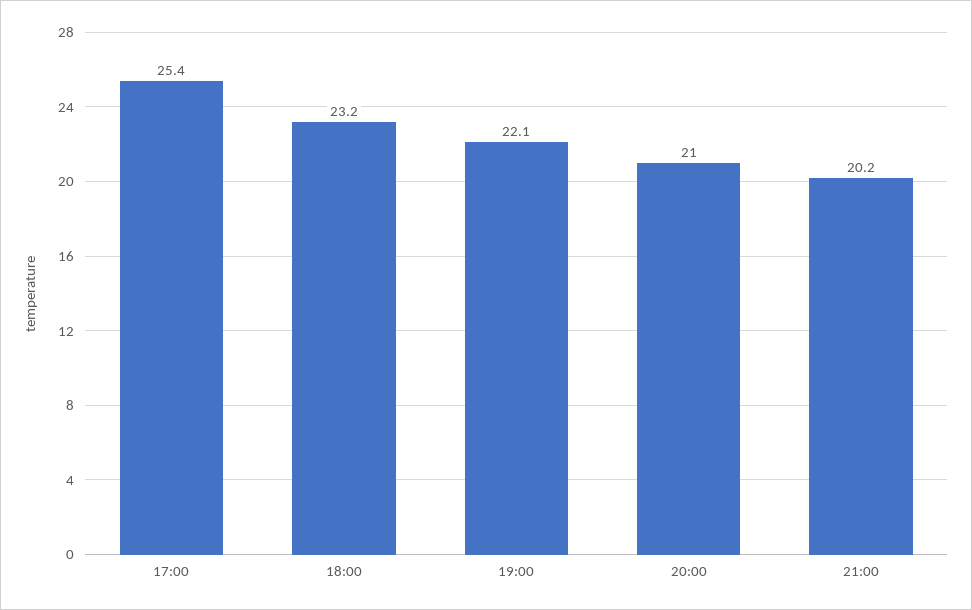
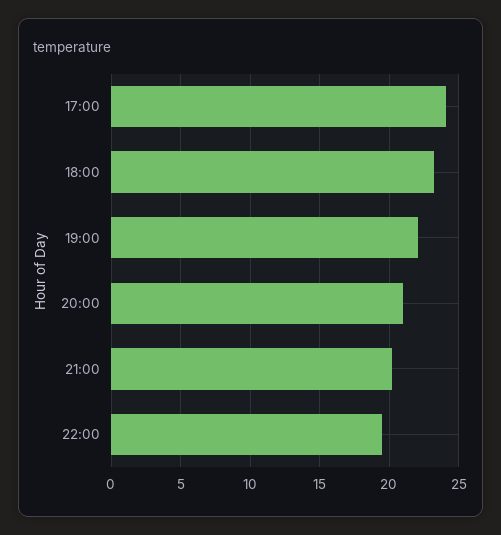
17:00: 25.4 -> 24
22:00: none -> 19.5

